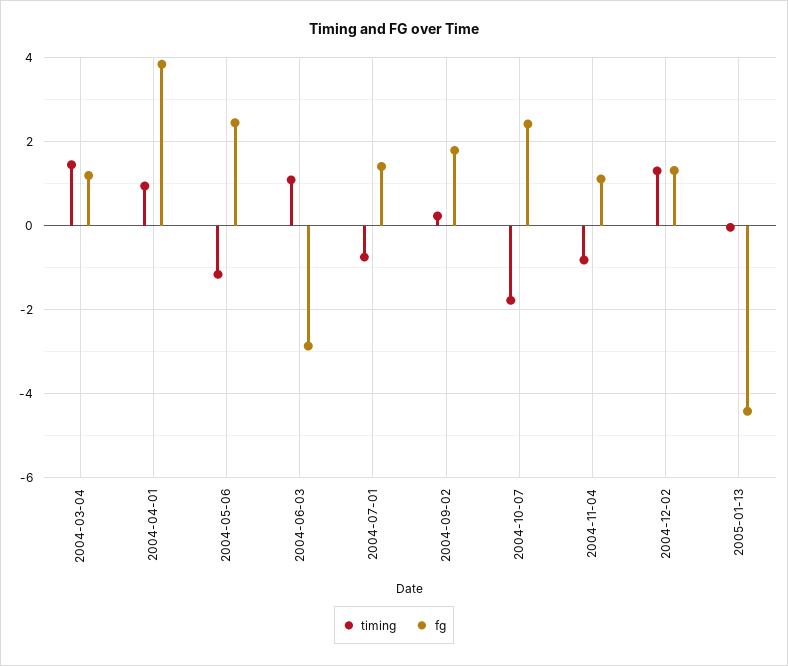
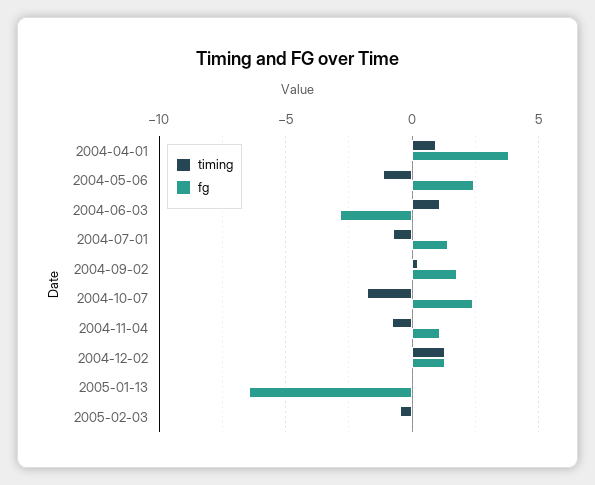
timing, 2004-03-04: 1.4 -> none
fg, 2004-03-04: 1.2 -> none
fg, 2005-01-13: -4.4 -> -6.5
timing, 2005-02-03: none -> -0.5
fg, 2005-02-03: none -> 0

